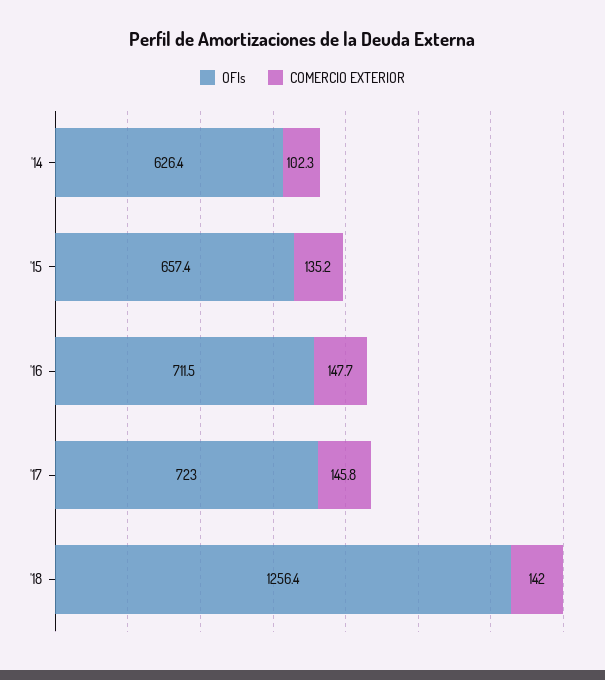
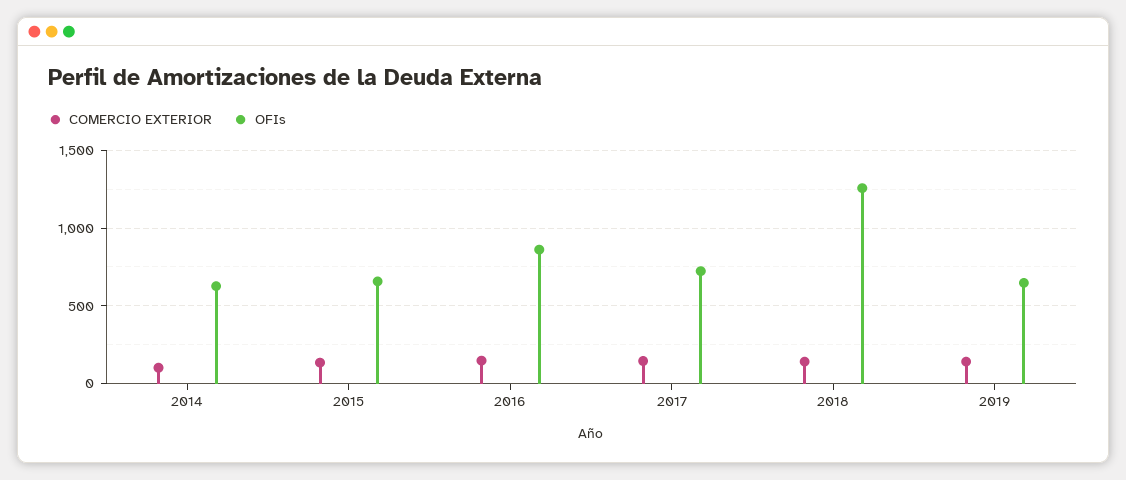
OFIs, '16: 711.5 -> 850
COMERCIO EXTERIOR, 2019: none -> 150
OFIs, 2019: none -> 650

